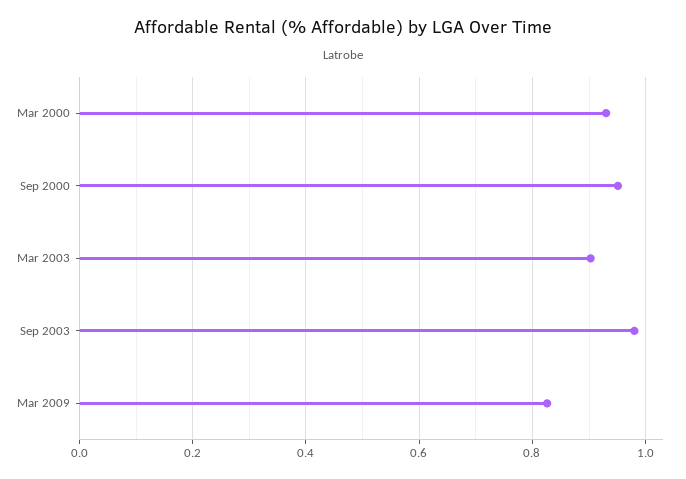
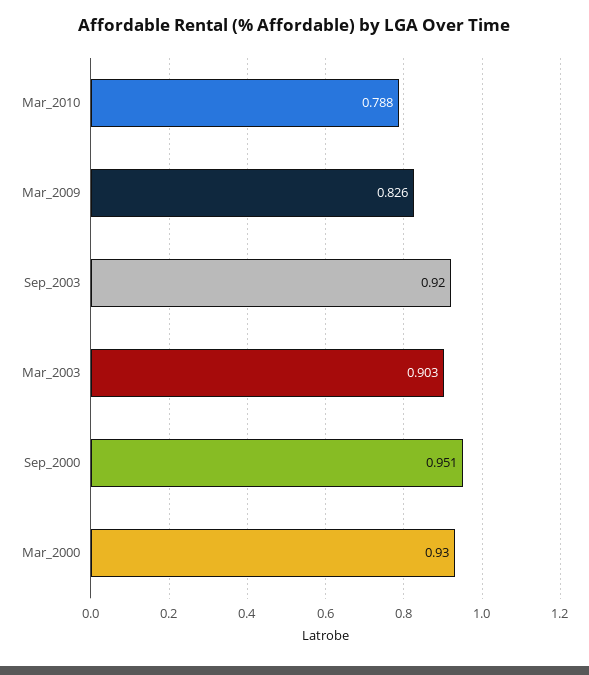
Sep 2003: 0.98 -> 0.92
Mar_2010: none -> 0.788

